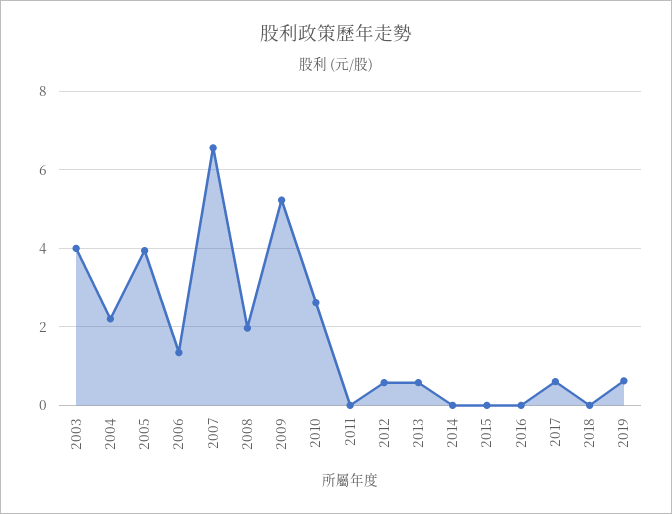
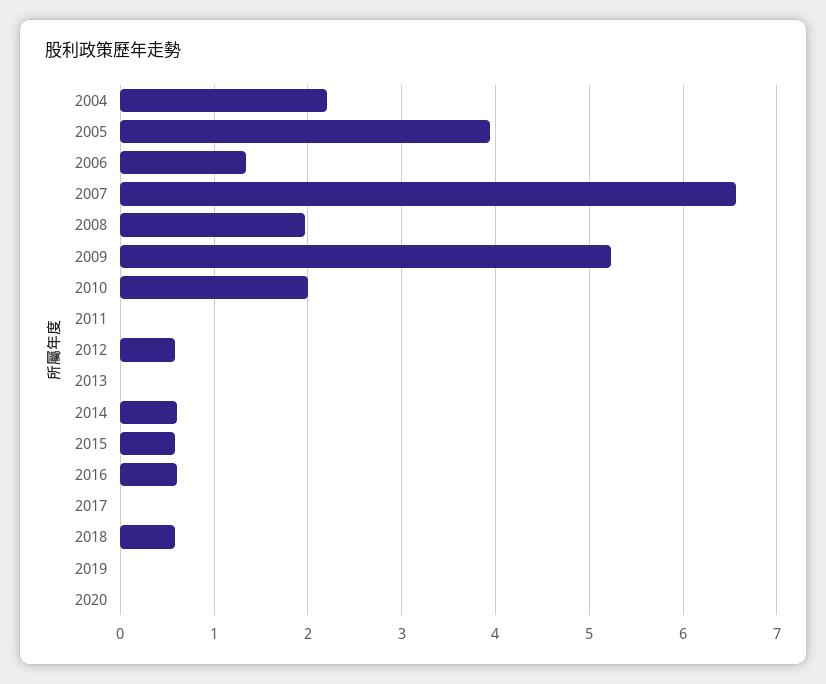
2003: 4 -> none
2010: 2.6 -> 2
2013: 0.6 -> 0
2014: 0 -> 0.6
2015: 0 -> 0.6
2016: 0 -> 0.6
2017: 0.6 -> 0
2018: 0 -> 0.6
2019: 0.6 -> 0
2020: none -> 0

